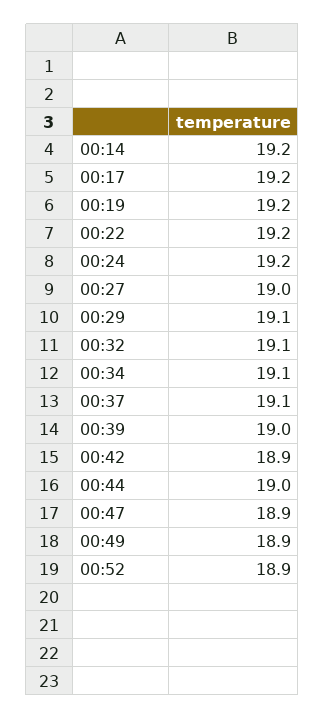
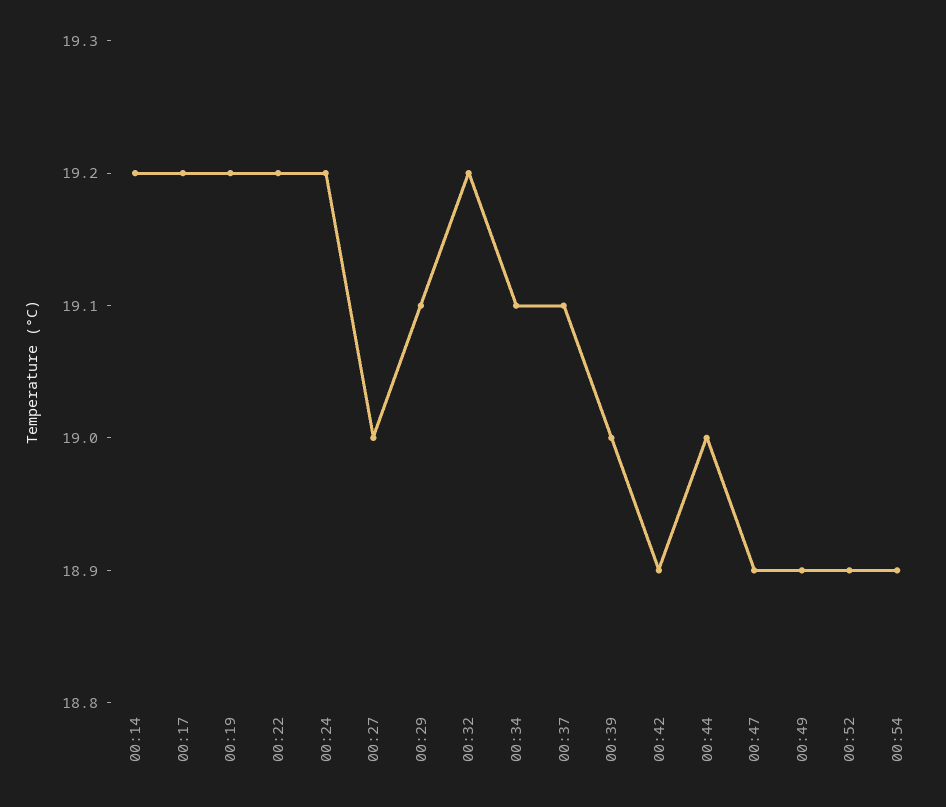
00:32: 19.1 -> 19.2
00:54: none -> 18.9

